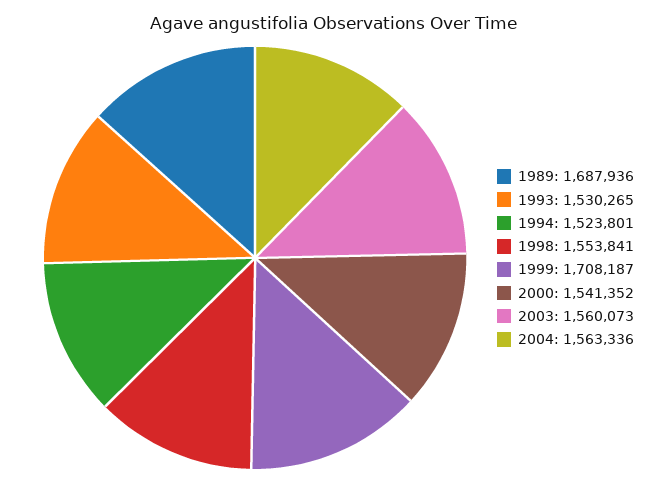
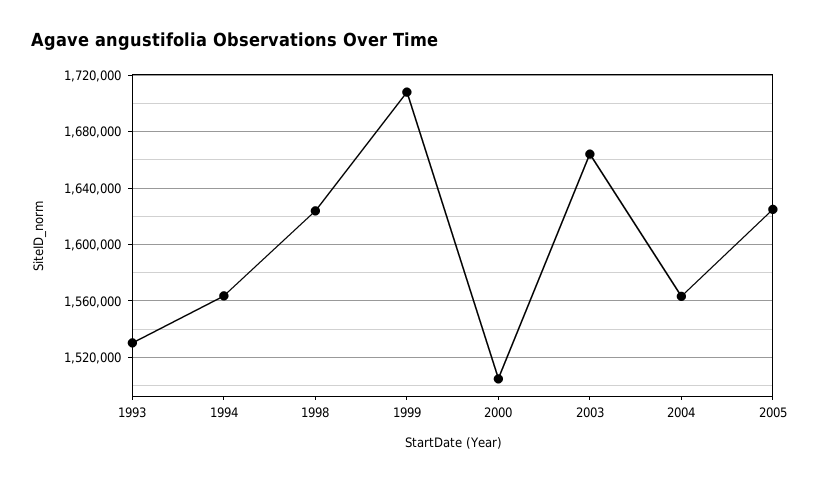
1989: 1687936 -> none
1994: 1523801 -> 1565000
1998: 1553841 -> 1625000
2000: 1541352 -> 1505000
2003: 1560073 -> 1665000
2005: none -> 1625000

